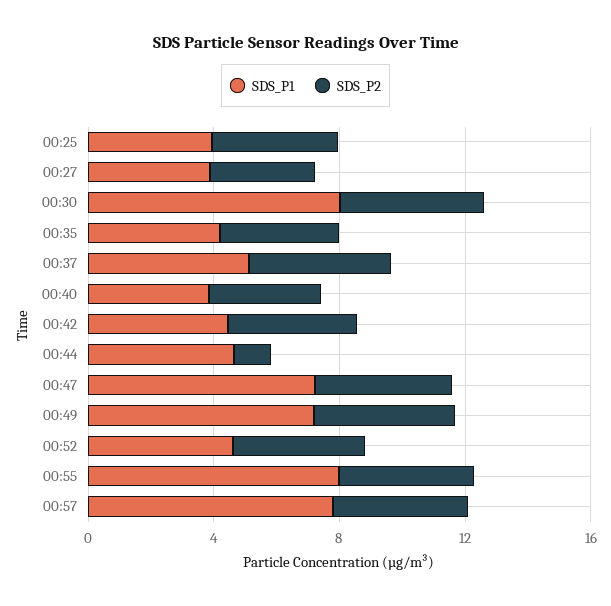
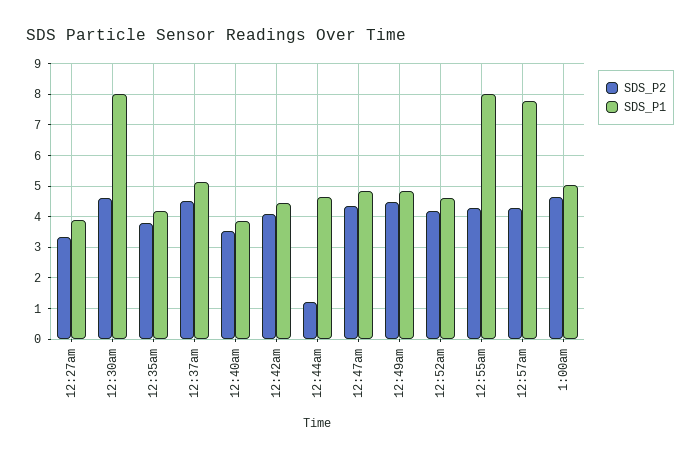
SDS_P1, 00:25: 4 -> none
SDS_P2, 00:25: 4 -> none
SDS_P1, 00:47: 7 -> 4.8
SDS_P1, 00:49: 7 -> 4.8
SDS_P2, 1:00am: none -> 4.6
SDS_P1, 1:00am: none -> 5

